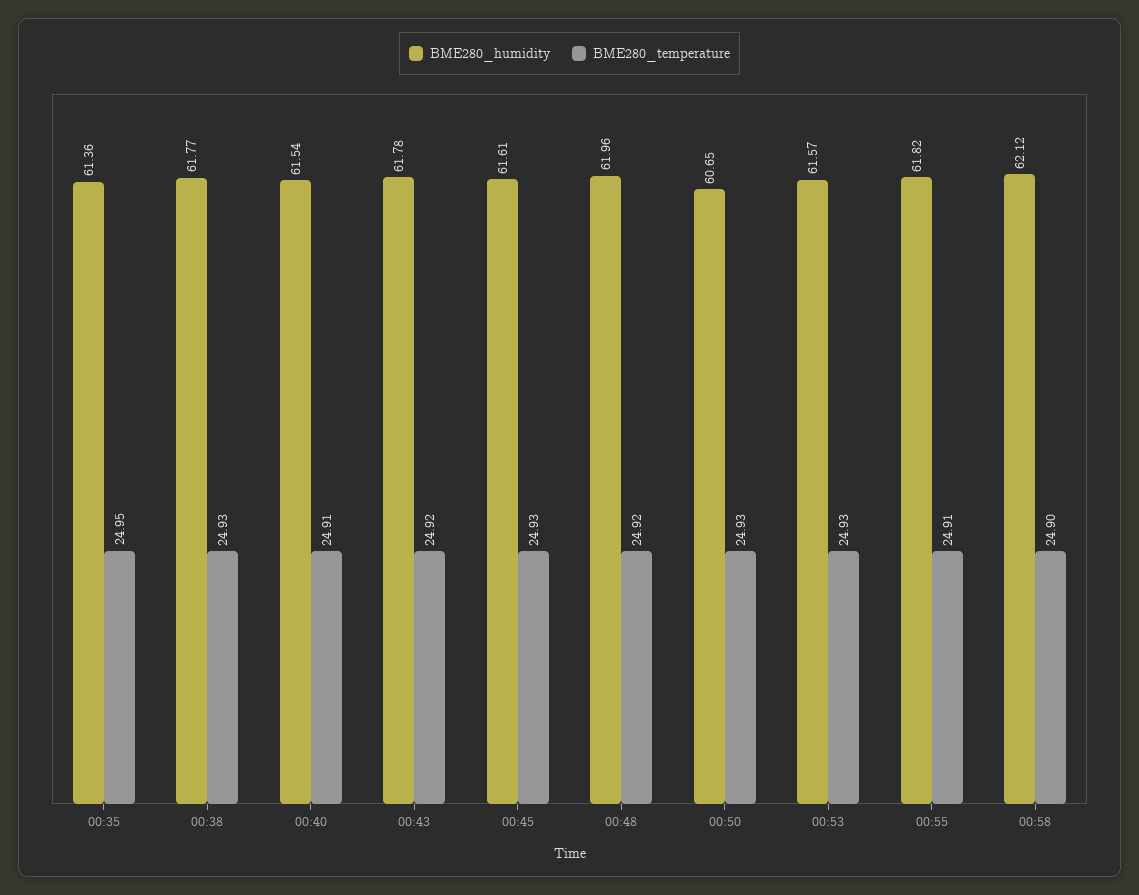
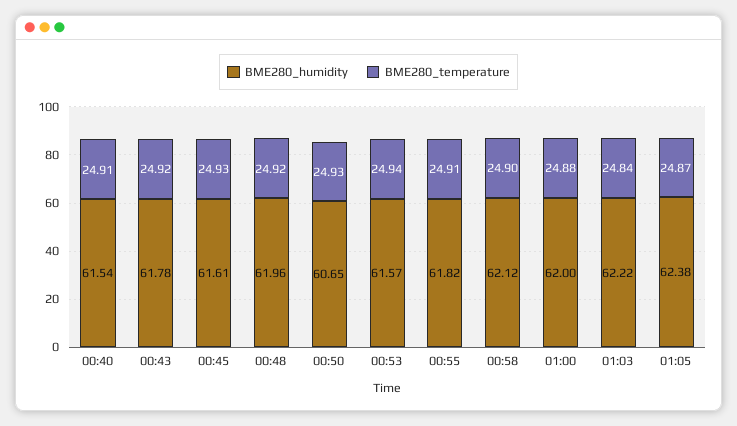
BME280_humidity, 00:35: 61.36 -> none
BME280_temperature, 00:35: 24.95 -> none
BME280_humidity, 00:38: 61.77 -> none
BME280_temperature, 00:38: 24.93 -> none
BME280_temperature, 00:53: 24.93 -> 24.94
BME280_humidity, 01:00: none -> 62
BME280_temperature, 01:00: none -> 24.88
BME280_humidity, 01:03: none -> 62.22
BME280_temperature, 01:03: none -> 24.84
BME280_humidity, 01:05: none -> 62.38
BME280_temperature, 01:05: none -> 24.87

